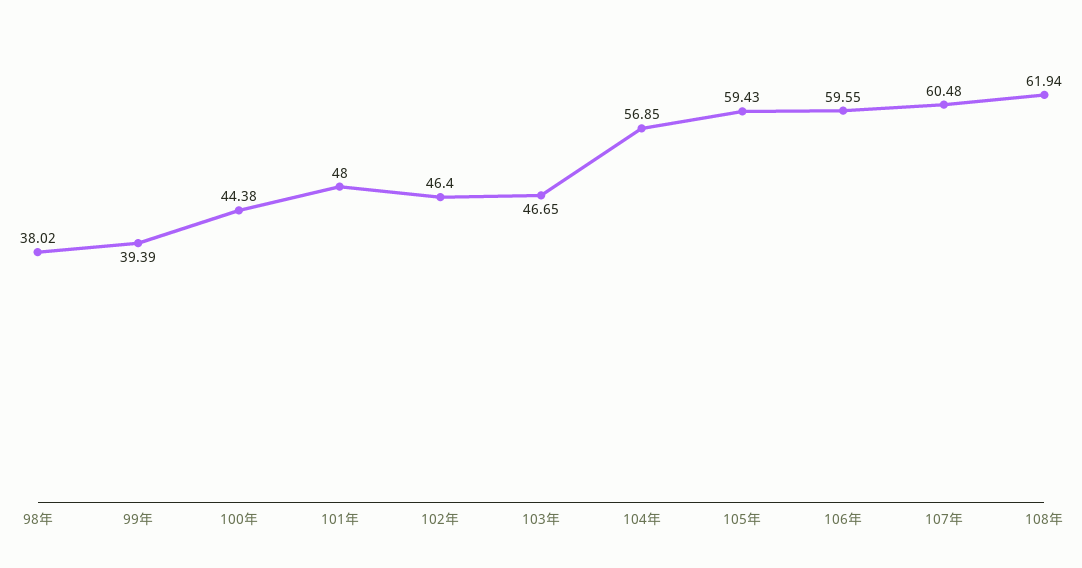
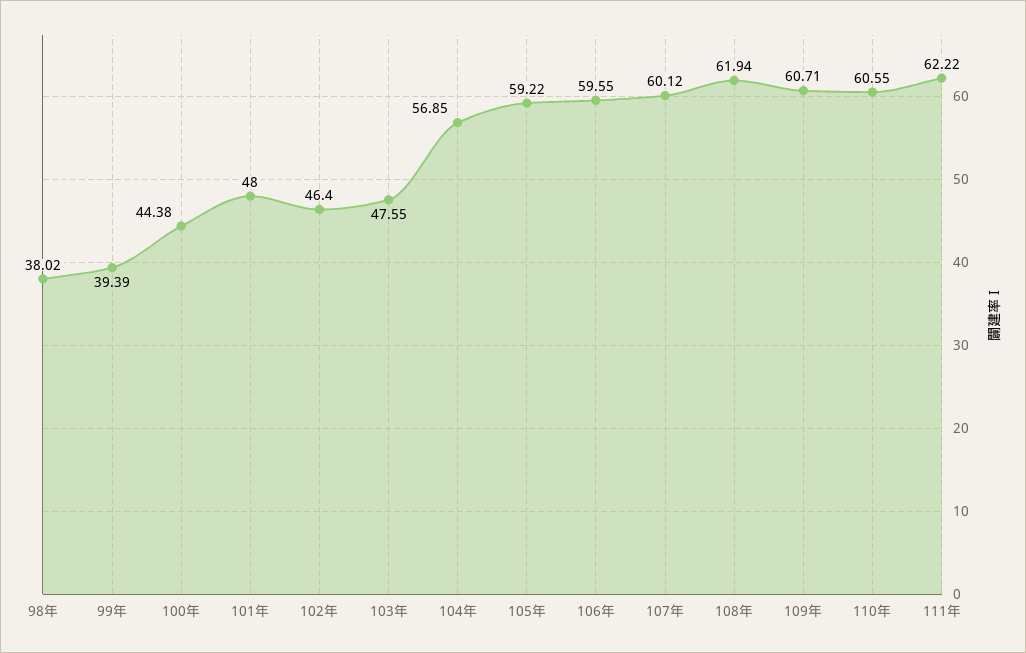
103年: 46.65 -> 47.55
105年: 59.43 -> 59.22
107年: 60.48 -> 60.12
109年: none -> 60.71
110年: none -> 60.55
111年: none -> 62.22

